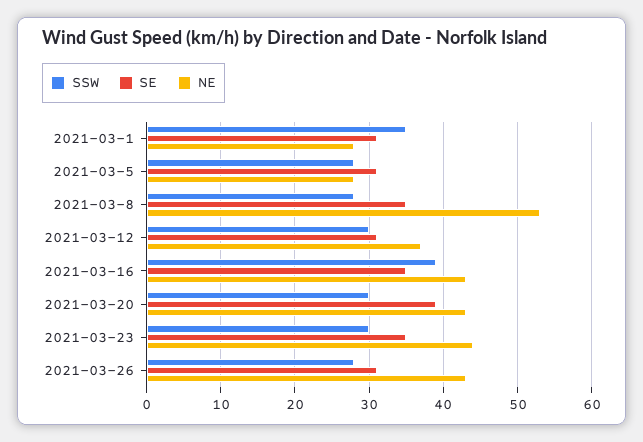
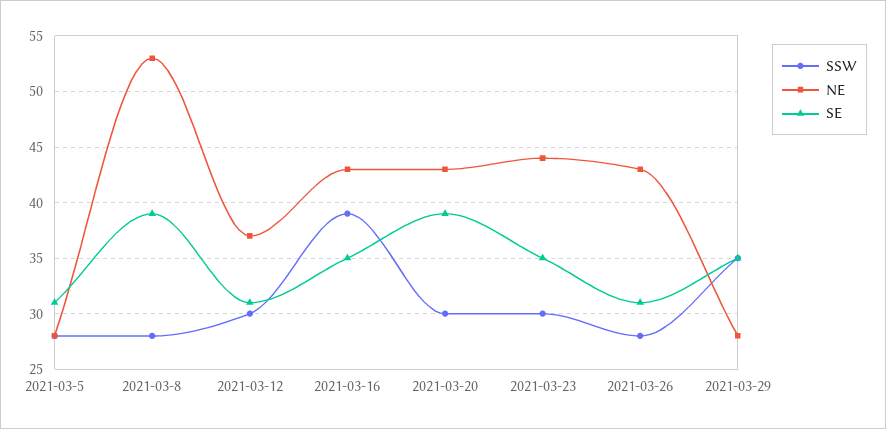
SSW, 2021-03-1: 35 -> none
SE, 2021-03-1: 31 -> none
NE, 2021-03-1: 28 -> none
SE, 2021-03-8: 35 -> 39
SSW, 2021-03-29: none -> 35
NE, 2021-03-29: none -> 28
SE, 2021-03-29: none -> 35

